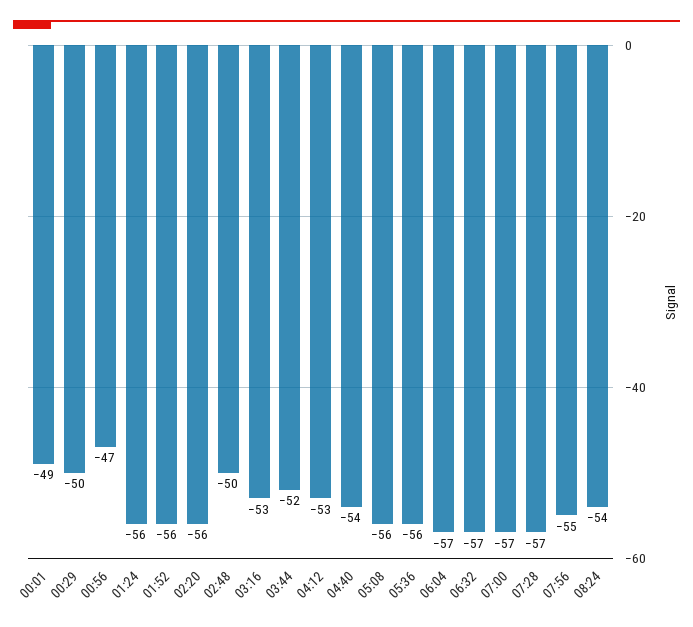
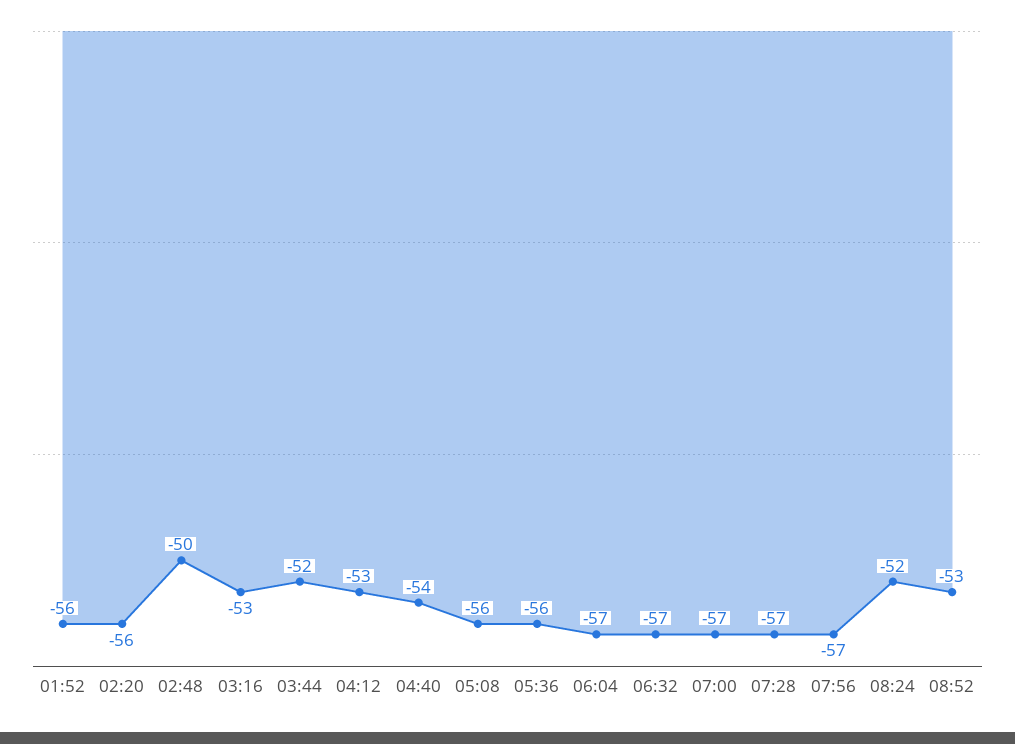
00:01: -49 -> none
00:29: -50 -> none
00:56: -47 -> none
01:24: -56 -> none
07:56: -55 -> -57
08:24: -54 -> -52
08:52: none -> -53

